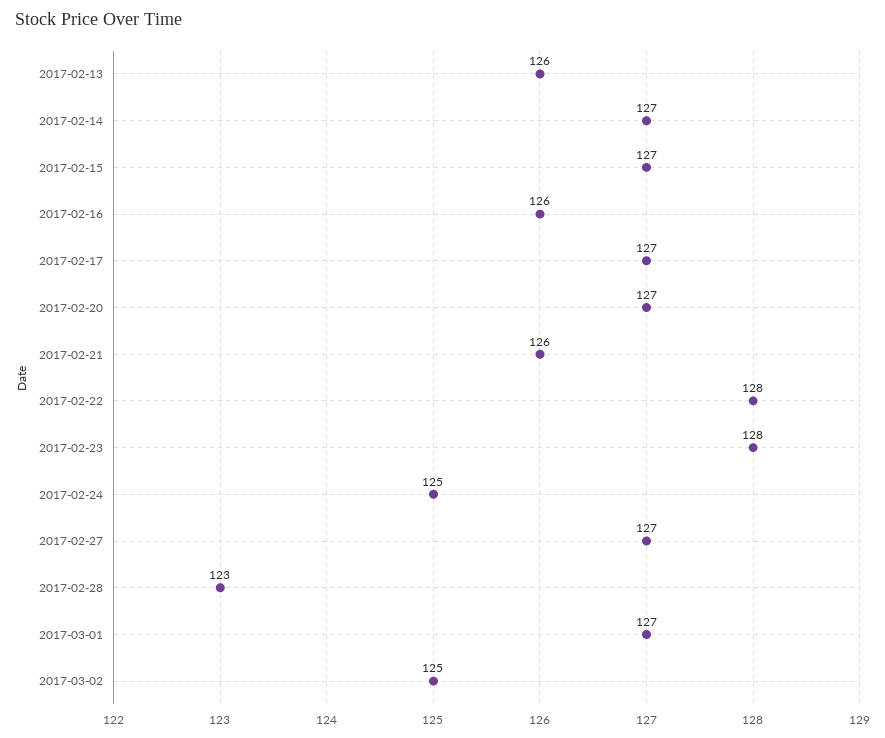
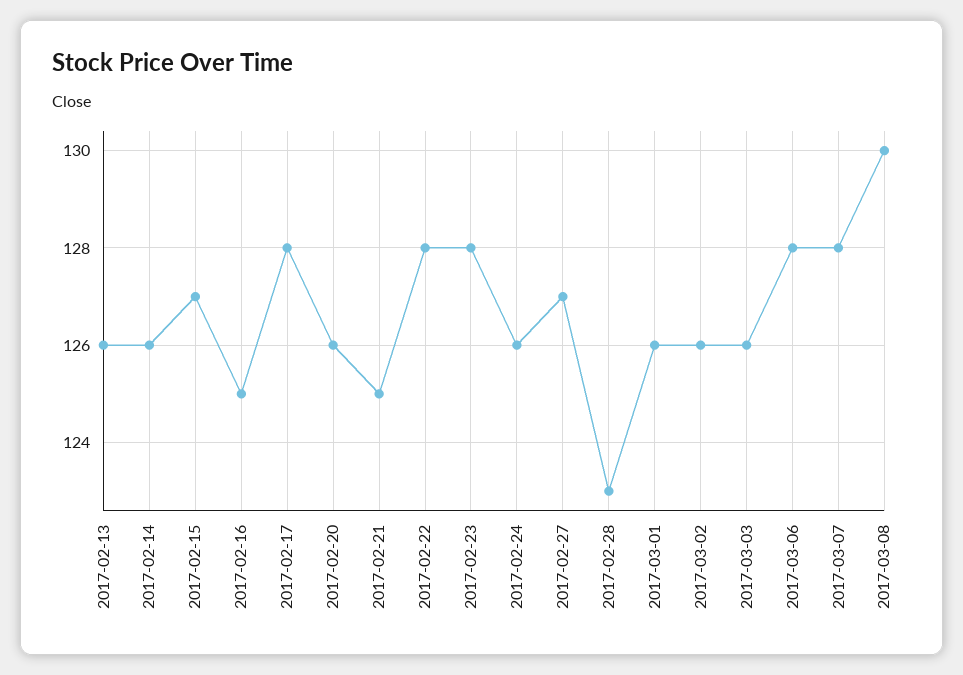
2017-02-14: 127 -> 126
2017-02-16: 126 -> 125
2017-02-17: 127 -> 128
2017-02-20: 127 -> 126
2017-02-21: 126 -> 125
2017-02-24: 125 -> 126
2017-03-01: 127 -> 126
2017-03-02: 125 -> 126
2017-03-03: none -> 126
2017-03-06: none -> 128
2017-03-07: none -> 128
2017-03-08: none -> 130

